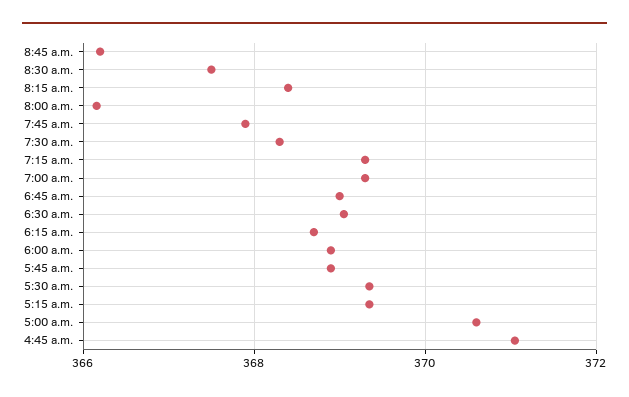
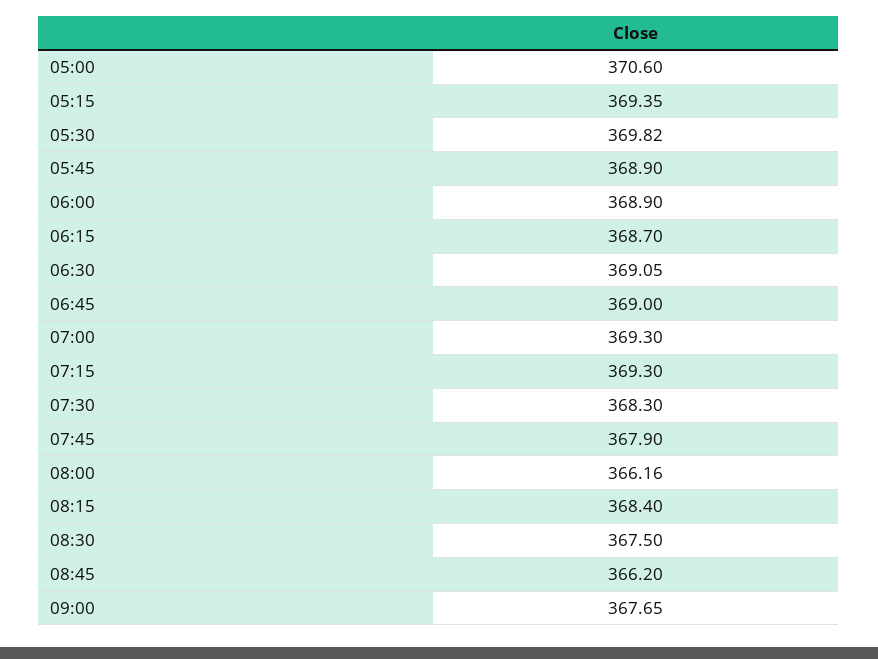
5:30 a.m.: 369.4 -> 369.82
4:45 a.m.: 371 -> none
09:00: none -> 367.65

